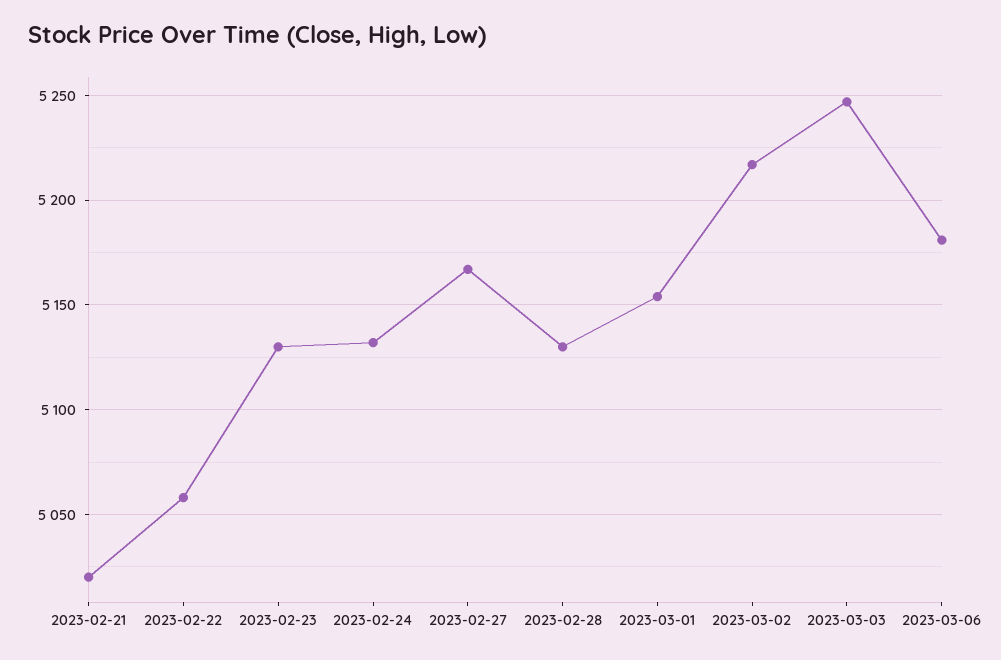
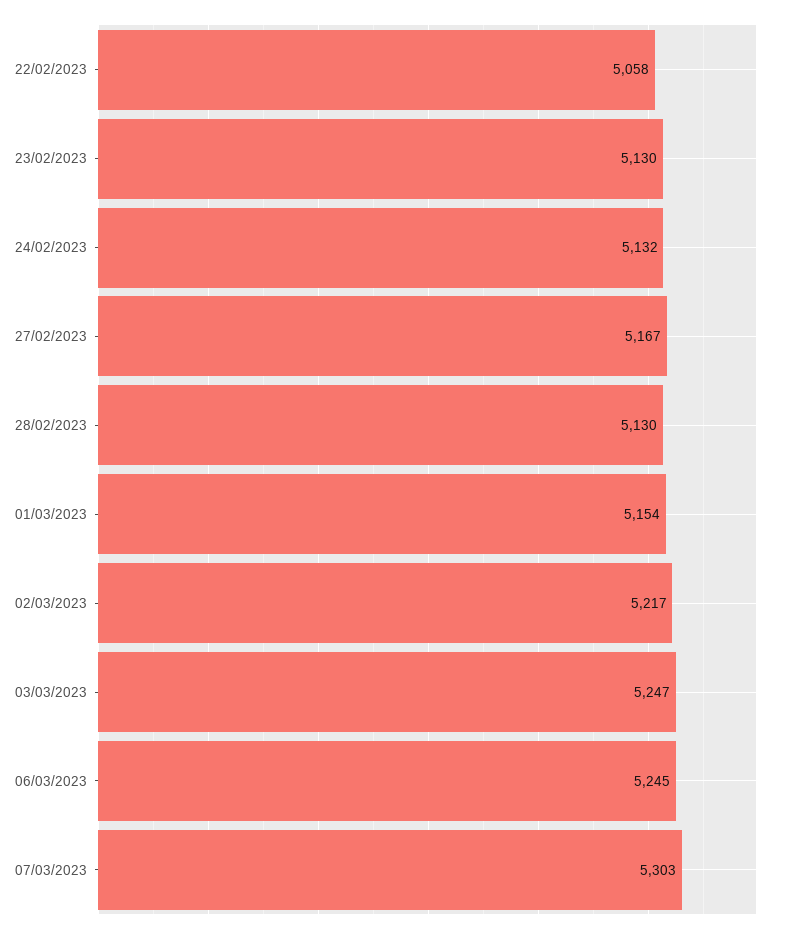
2023-02-21: 5020 -> none
2023-03-06: 5180 -> 5245
07/03/2023: none -> 5303

